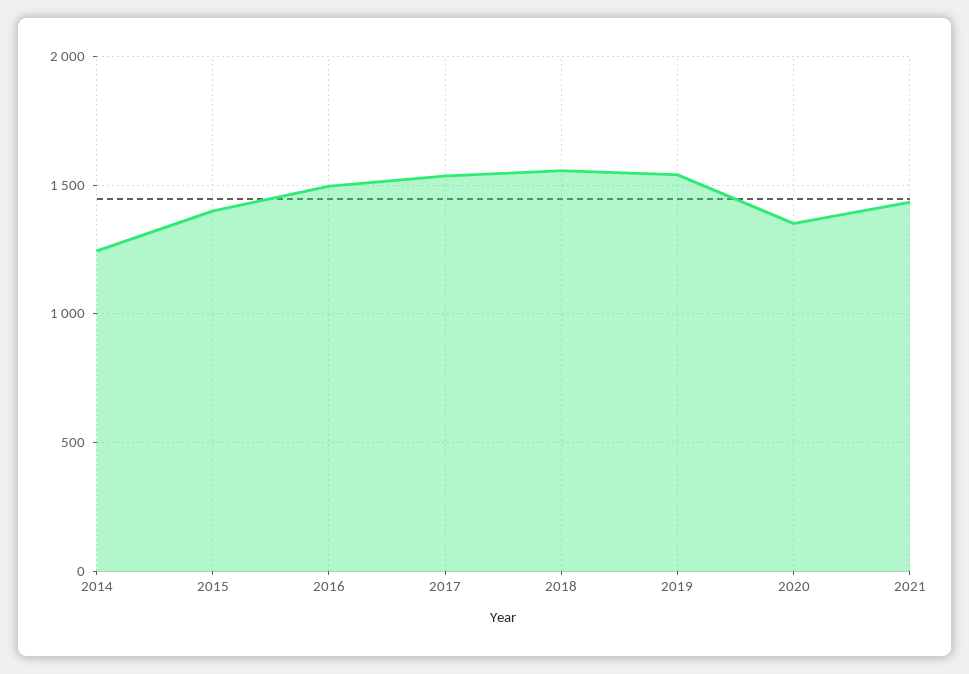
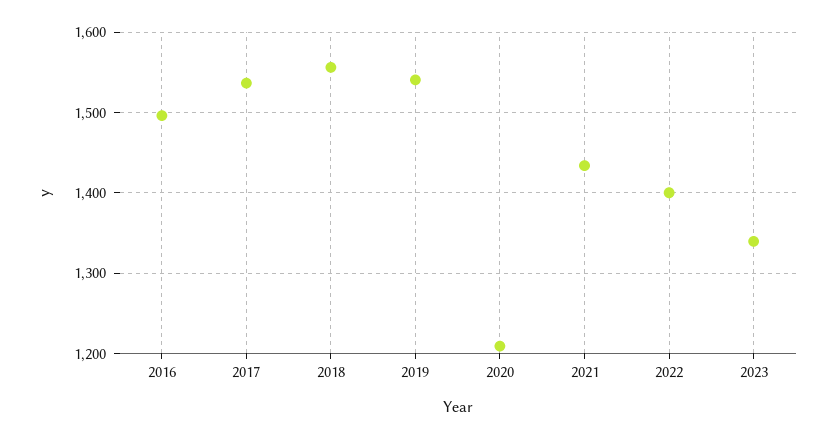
2014: 1250 -> none
2015: 1400 -> none
2020: 1350 -> 1210
2022: none -> 1400
2023: none -> 1340

